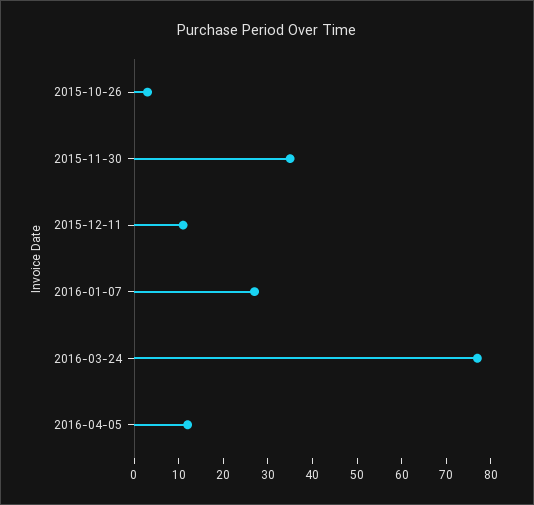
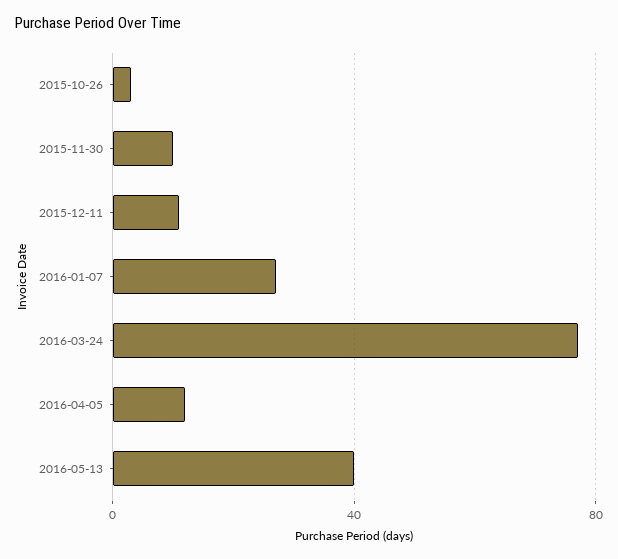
2015-11-30: 35 -> 10
2016-05-13: none -> 40

